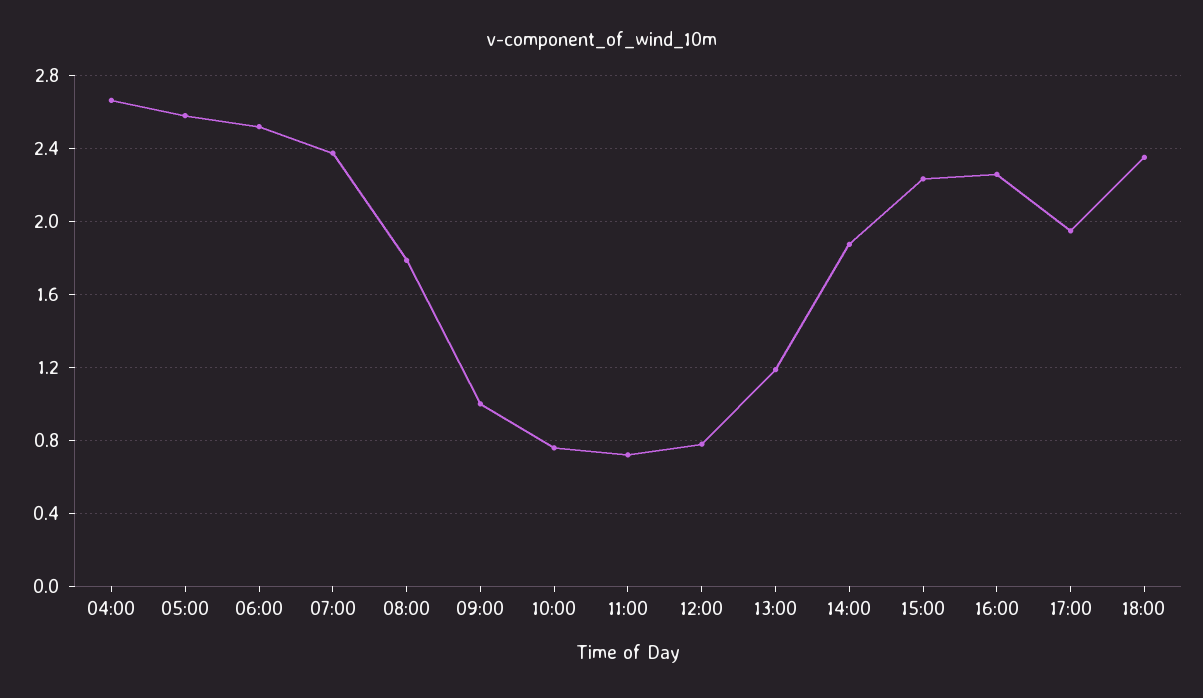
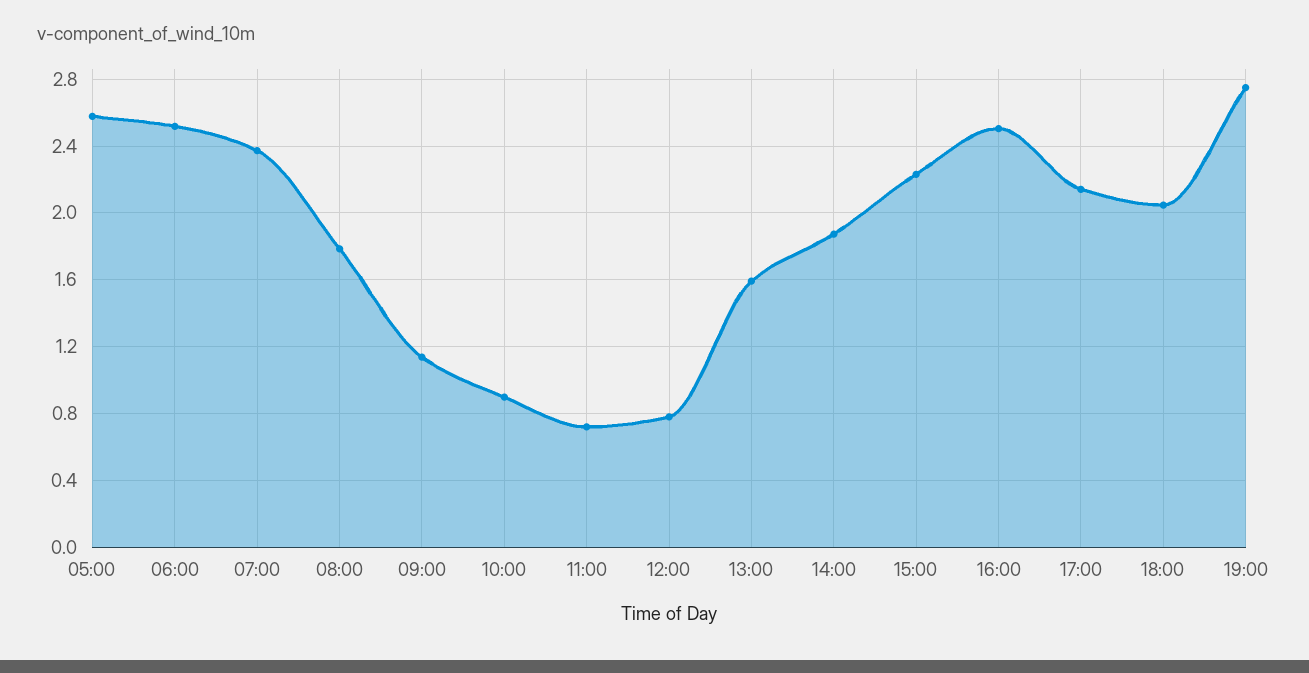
04:00: 2.65 -> none
09:00: 1 -> 1.15
10:00: 0.75 -> 0.9
13:00: 1.2 -> 1.6
16:00: 2.25 -> 2.5
17:00: 1.95 -> 2.15
18:00: 2.35 -> 2.05
19:00: none -> 2.75

